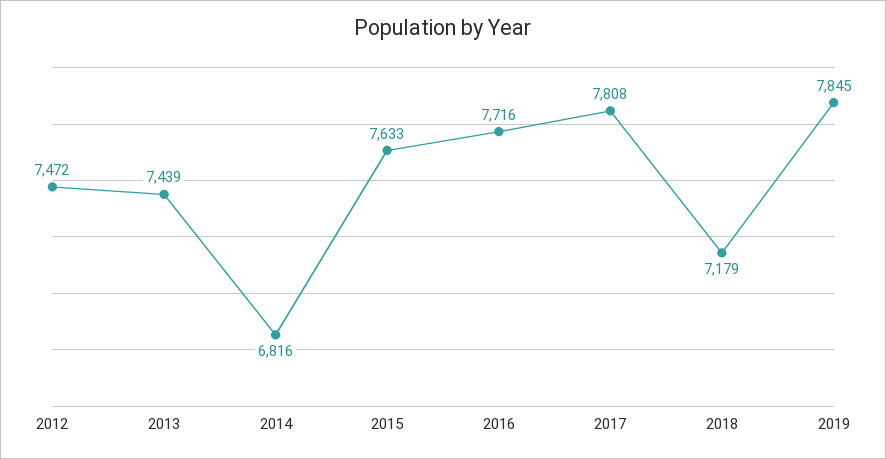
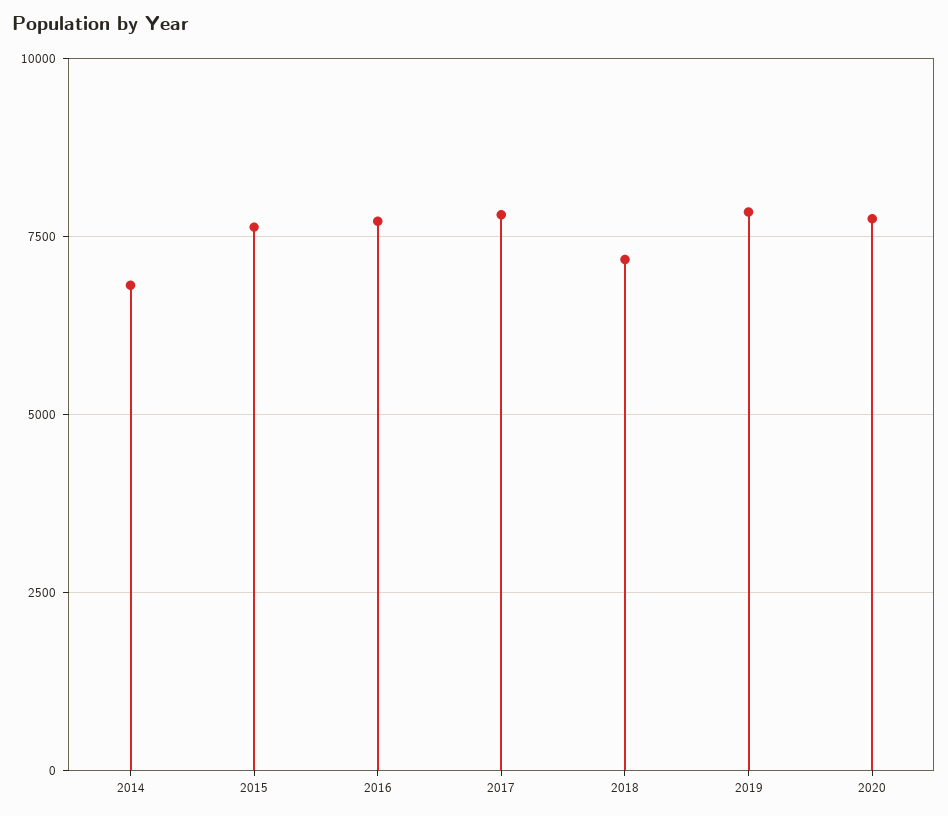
2012: 7472 -> none
2013: 7439 -> none
2020: none -> 7750

